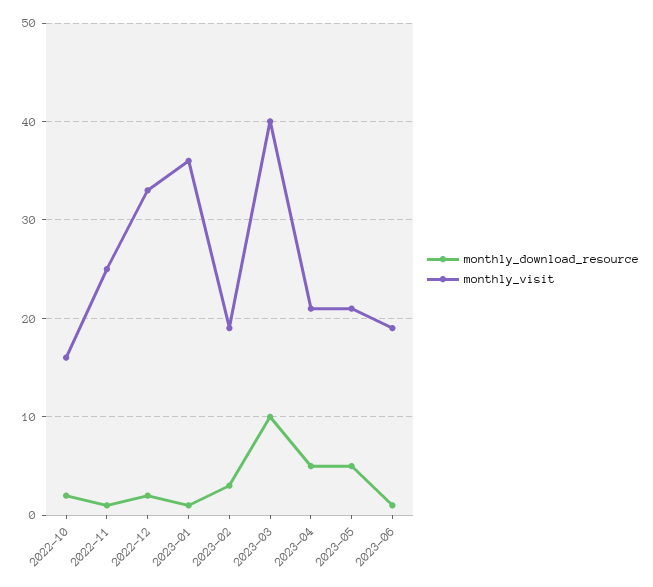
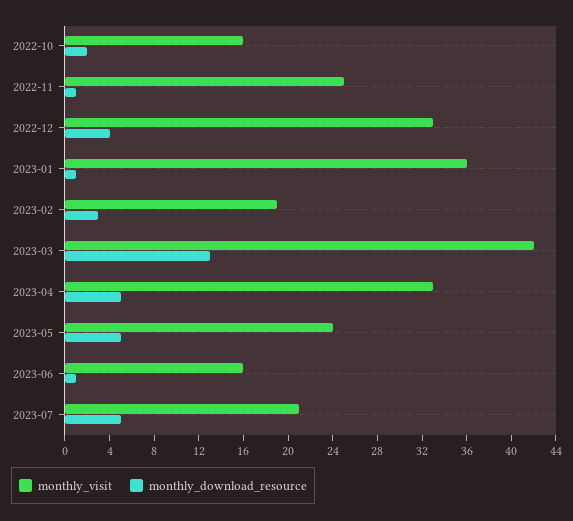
monthly_download_resource, 2022-12: 2 -> 4
monthly_download_resource, 2023-03: 10 -> 13
monthly_visit, 2023-03: 40 -> 42
monthly_visit, 2023-04: 21 -> 33
monthly_visit, 2023-05: 21 -> 24
monthly_visit, 2023-06: 19 -> 16
monthly_visit, 2023-07: none -> 21
monthly_download_resource, 2023-07: none -> 5

